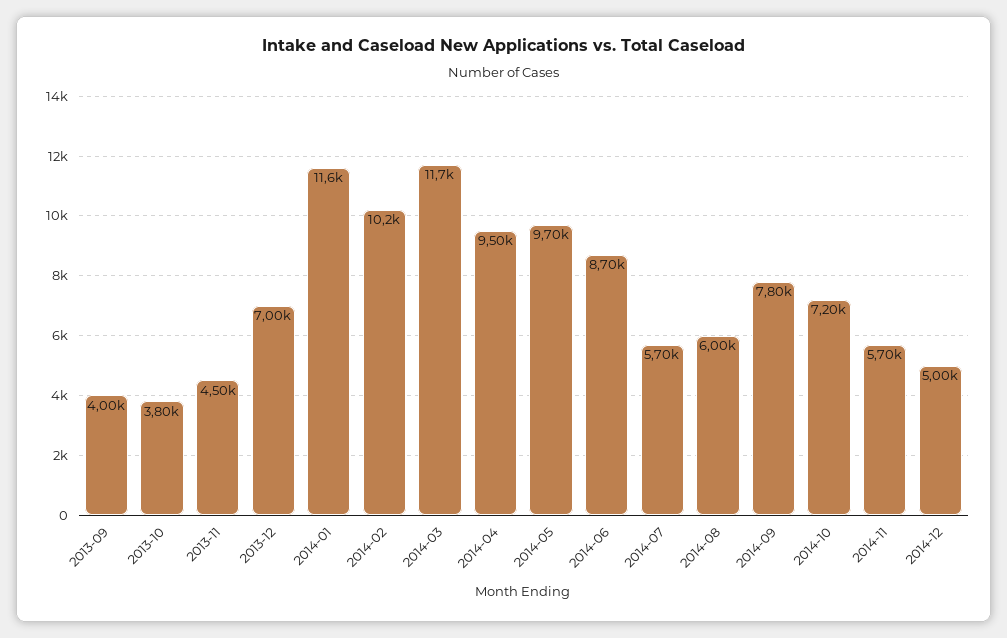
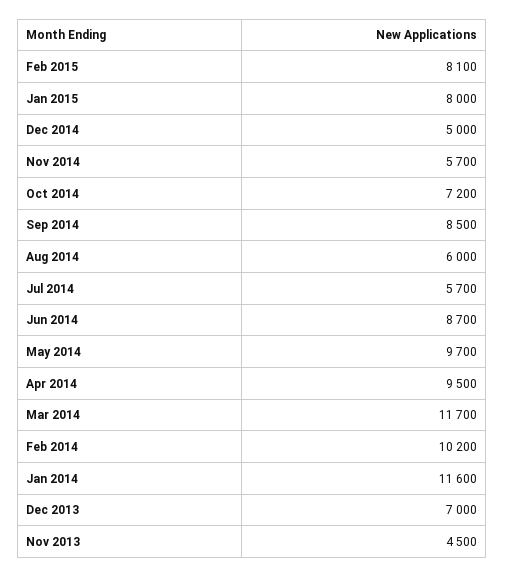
2013-09: 4000 -> none
2013-10: 3800 -> none
2014-09: 7800 -> 8500
Feb 2015: none -> 8100
Jan 2015: none -> 8000

